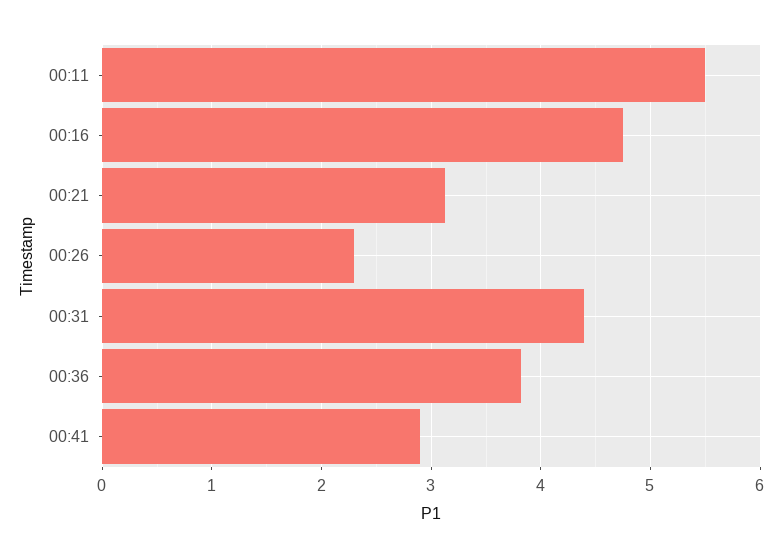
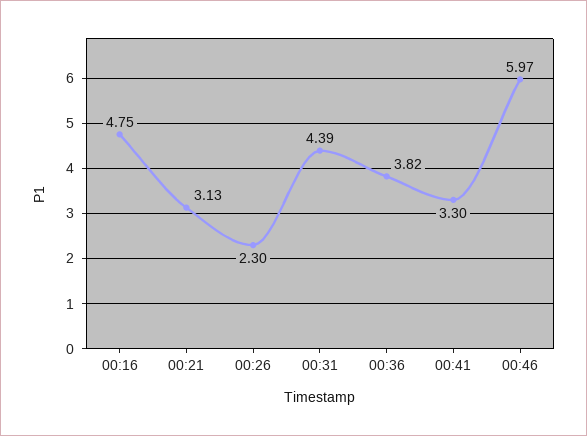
00:11: 5.5 -> none
00:41: 2.9 -> 3.3
00:46: none -> 5.97

